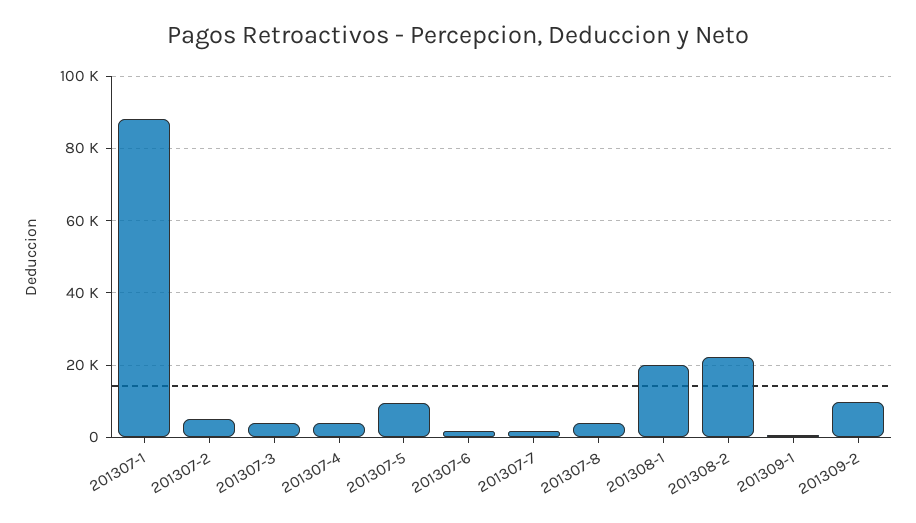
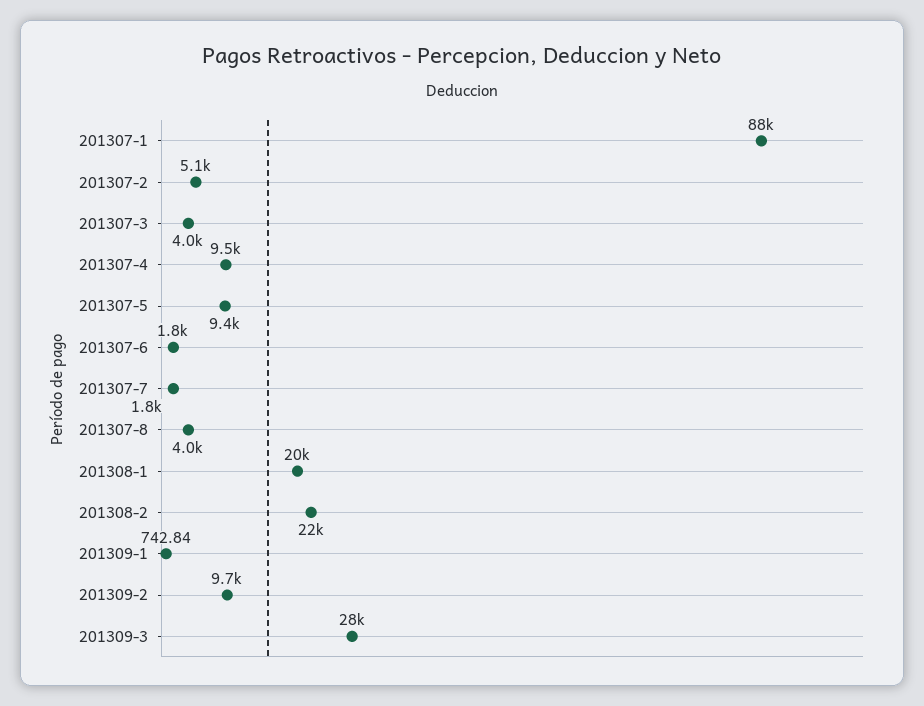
201307-4: 4000 -> 9500
201309-3: none -> 28000

